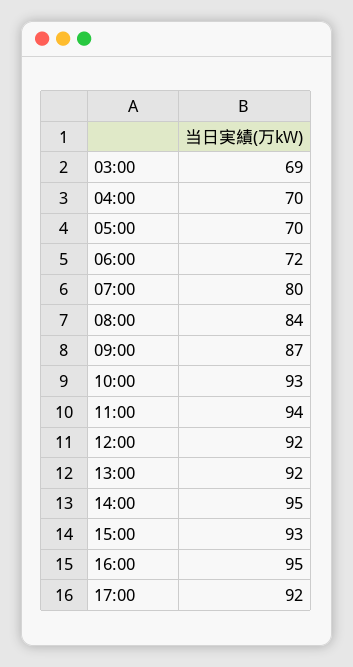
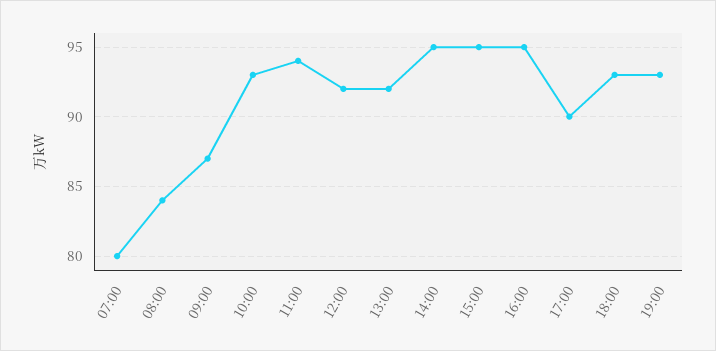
03:00: 69 -> none
04:00: 70 -> none
05:00: 70 -> none
06:00: 72 -> none
15:00: 93 -> 95
17:00: 92 -> 90
18:00: none -> 93
19:00: none -> 93

